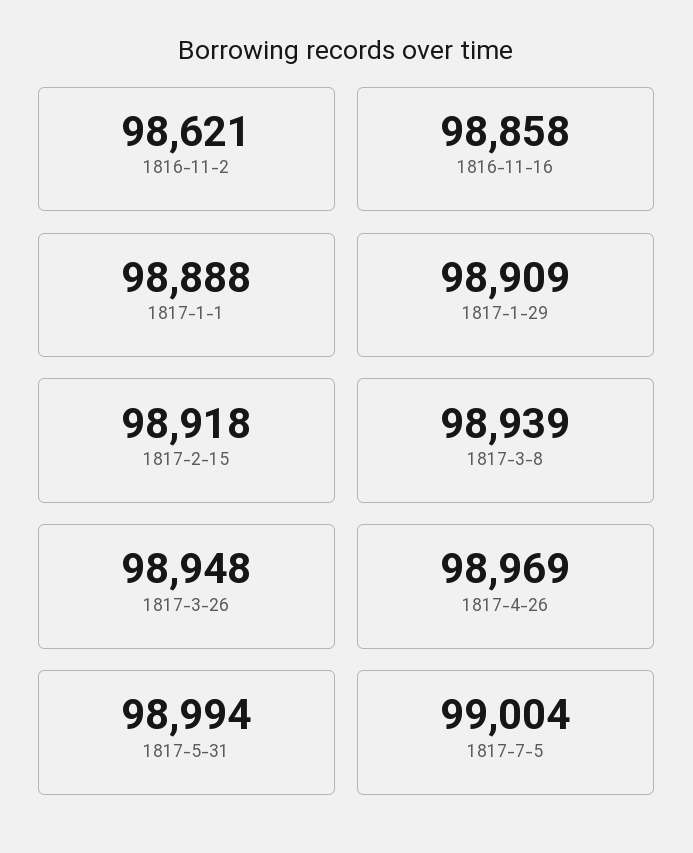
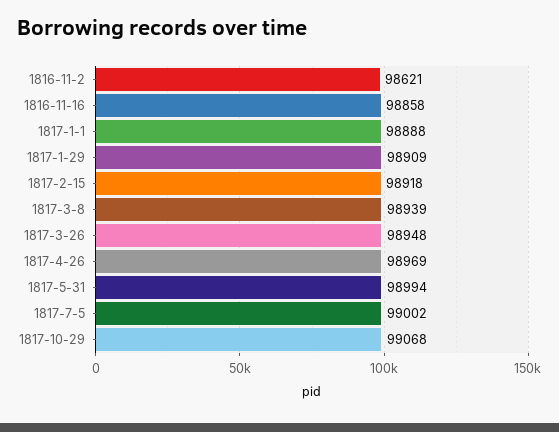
1817-7-5: 99004 -> 99002
1817-10-29: none -> 99068

